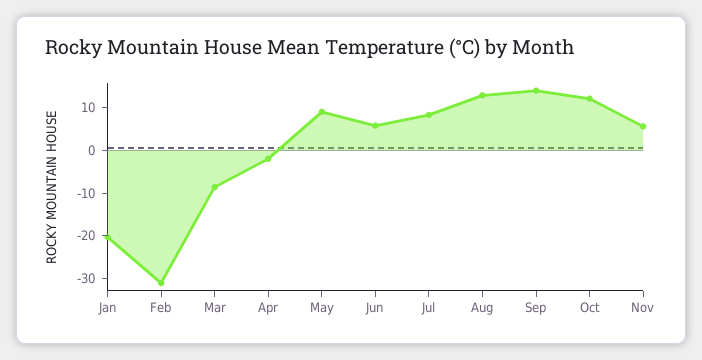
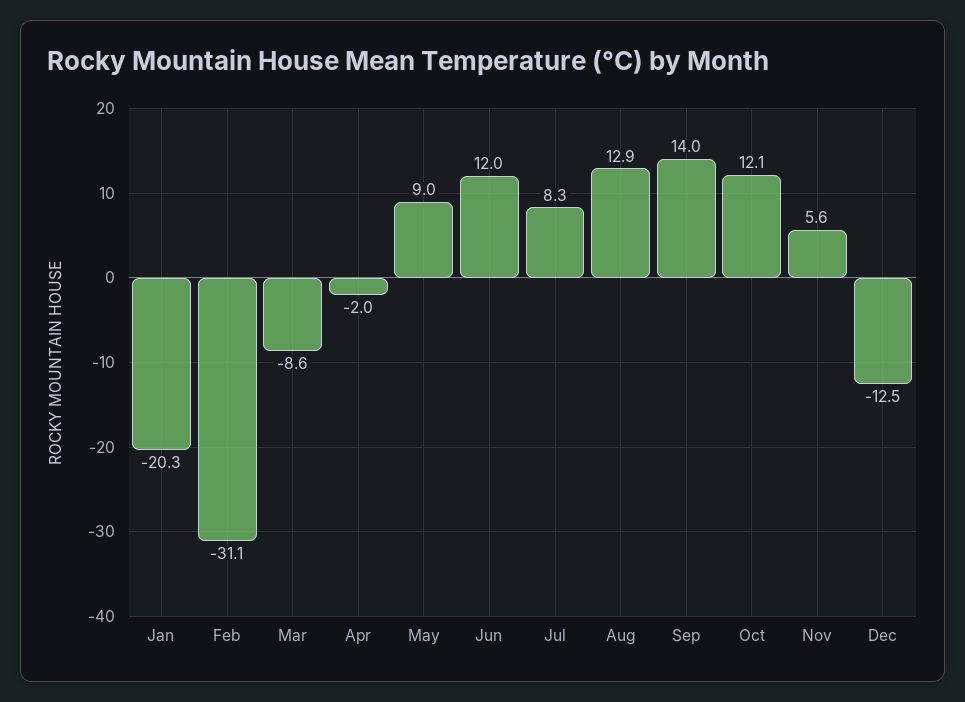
Jun: 6 -> 12
Dec: none -> -12.5

